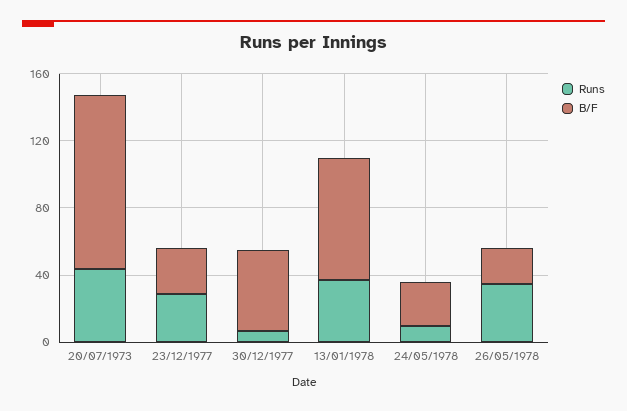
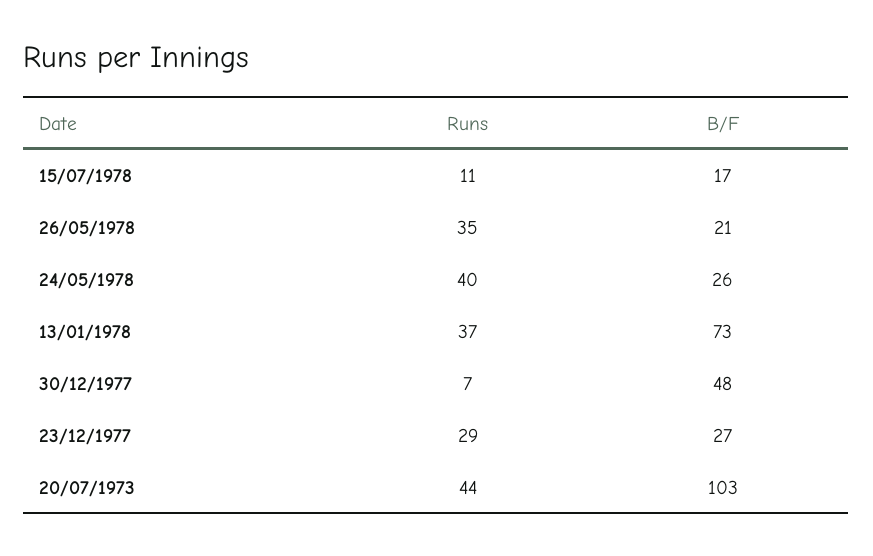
Runs, 24/05/1978: 10 -> 40
Runs, 15/07/1978: none -> 11
B/F, 15/07/1978: none -> 17

